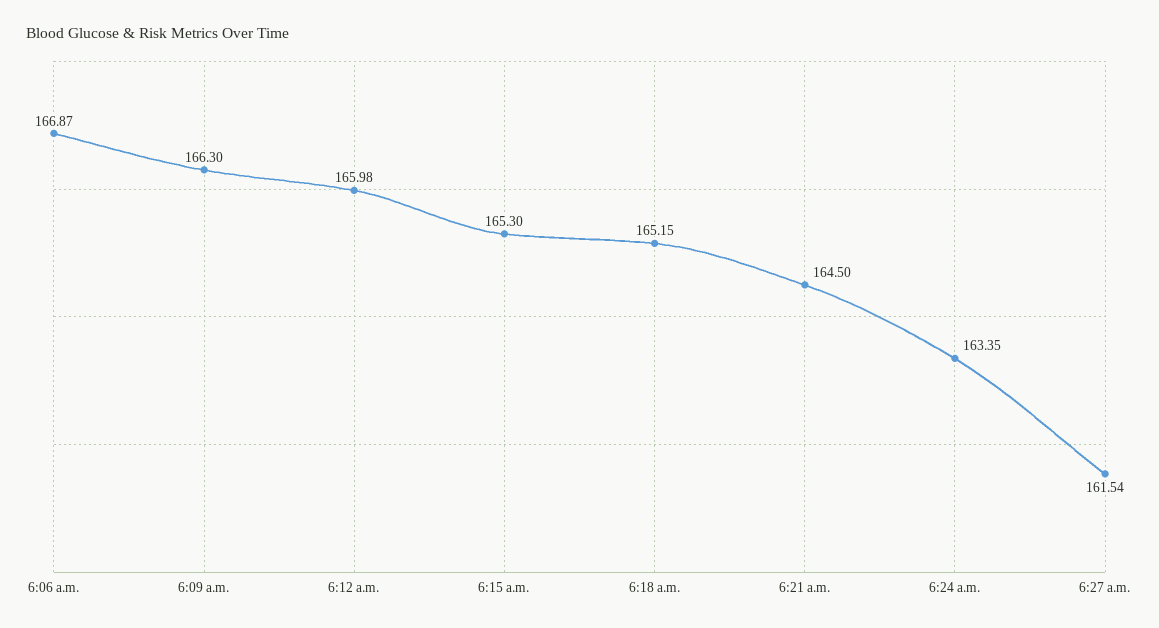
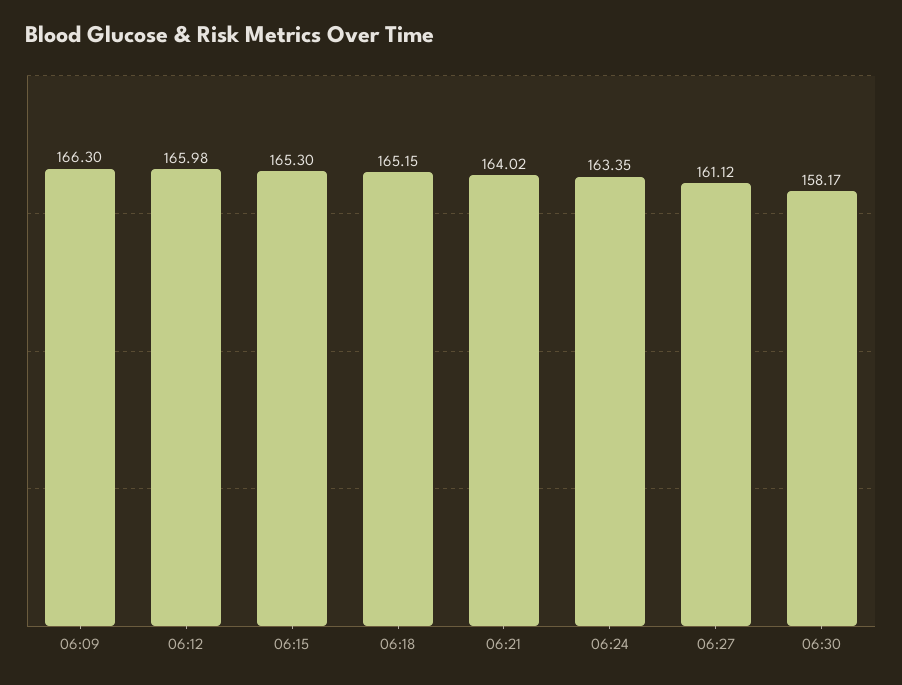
6:06 a.m.: 166.87 -> none
6:21 a.m.: 164.5 -> 164.02
6:27 a.m.: 161.54 -> 161.12
06:30: none -> 158.17

